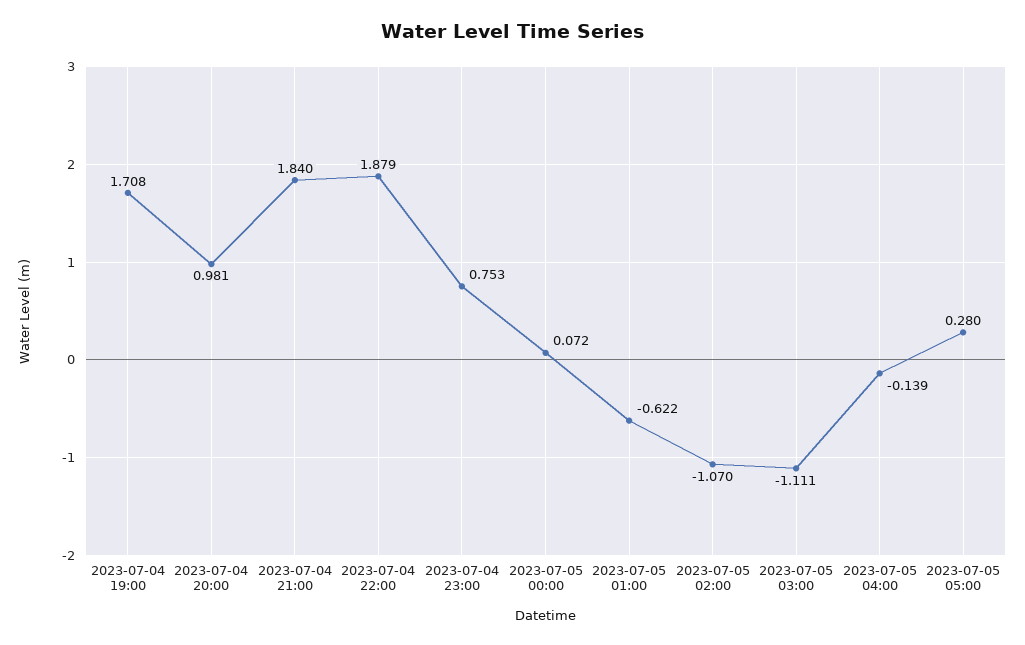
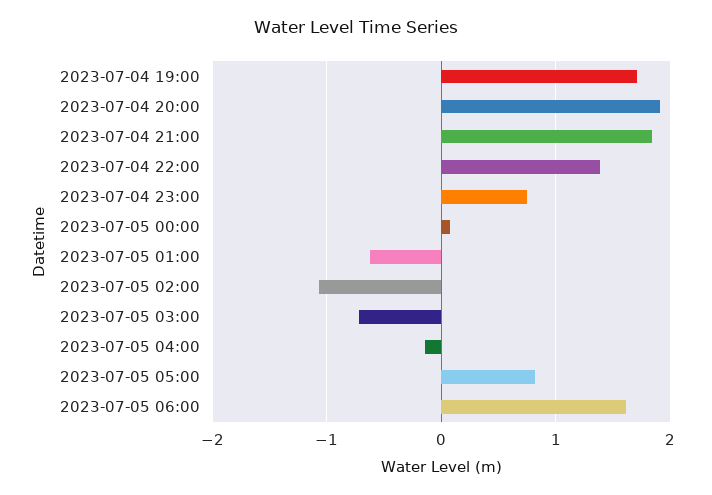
2023-07-04 20:00: 0.981 -> 1.9
2023-07-04 22:00: 1.879 -> 1.4
2023-07-05 03:00: -1.111 -> -0.7
2023-07-05 05:00: 0.28 -> 0.8
2023-07-05 06:00: none -> 1.6

